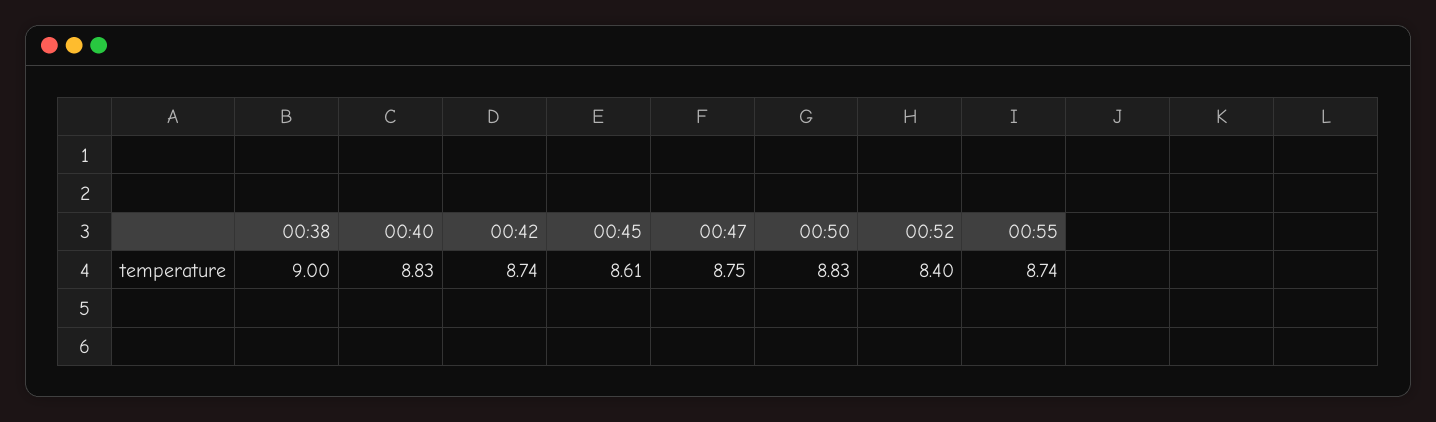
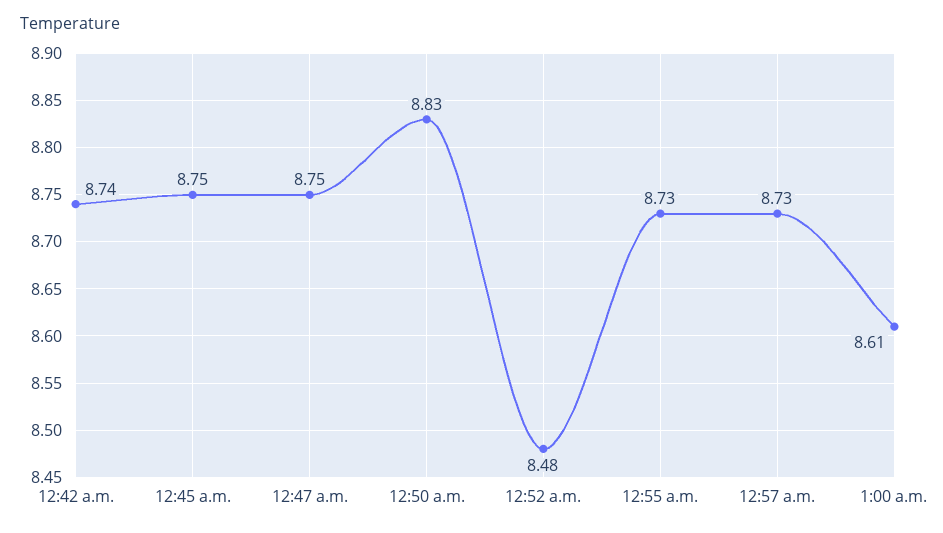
00:38: 9 -> none
00:40: 8.83 -> none
00:45: 8.61 -> 8.75
00:52: 8.4 -> 8.48
00:55: 8.74 -> 8.73
12:57 a.m.: none -> 8.73
1:00 a.m.: none -> 8.61

